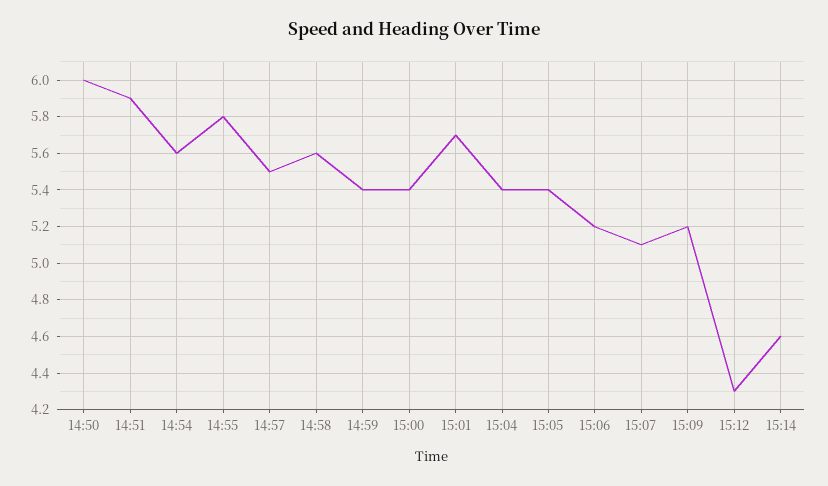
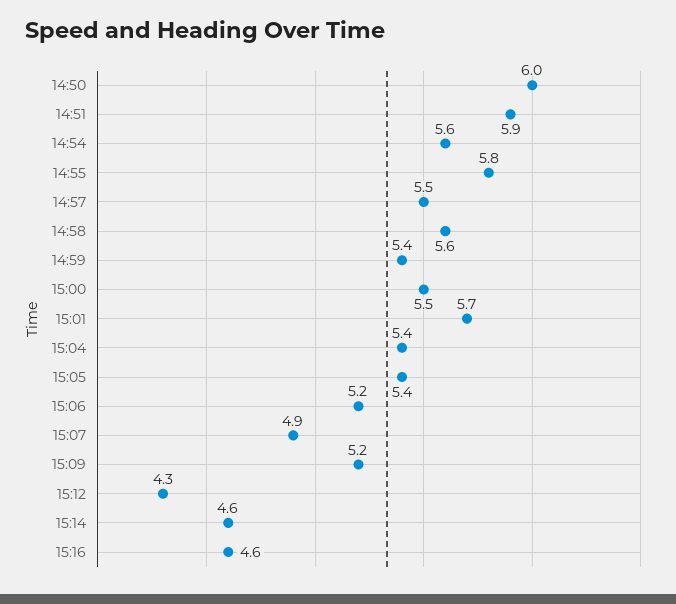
15:00: 5.4 -> 5.5
15:07: 5.1 -> 4.9
15:16: none -> 4.6

